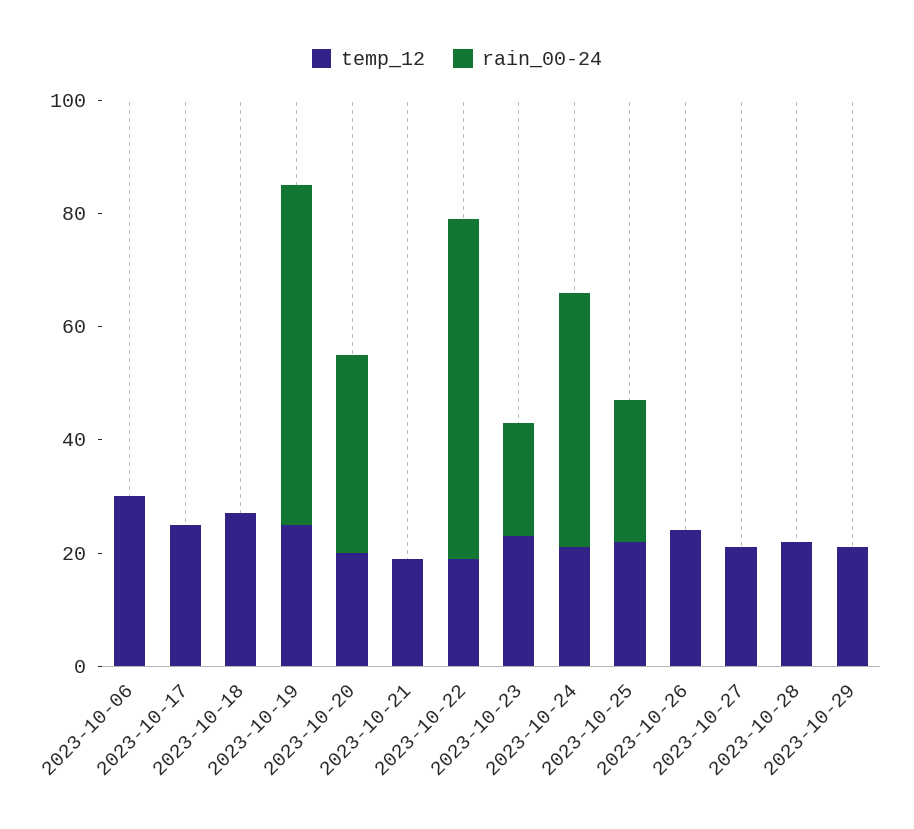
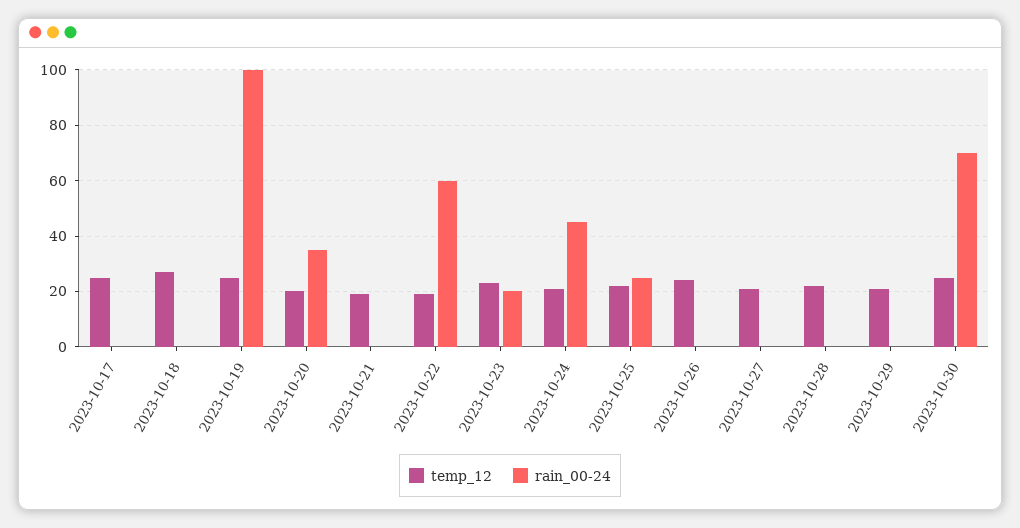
temp_12, 2023-10-06: 30 -> none
rain_00-24, 2023-10-06: 0 -> none
rain_00-24, 2023-10-19: 60 -> 100
temp_12, 2023-10-30: none -> 25
rain_00-24, 2023-10-30: none -> 70

